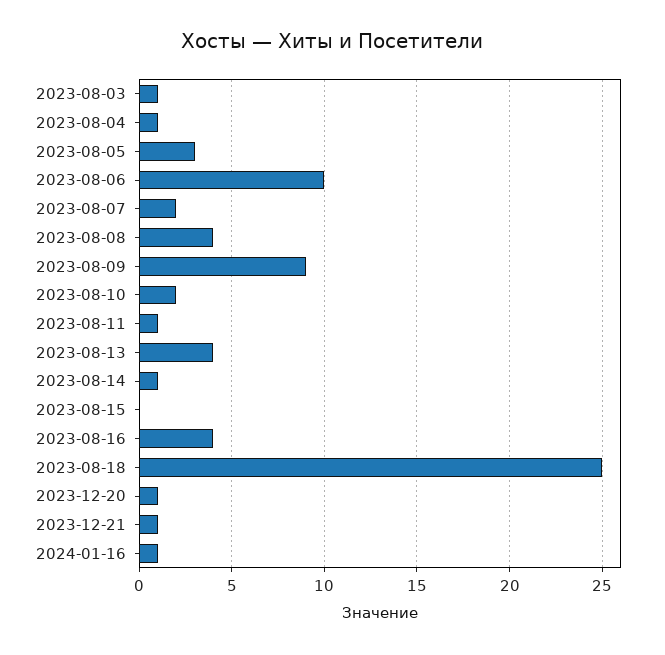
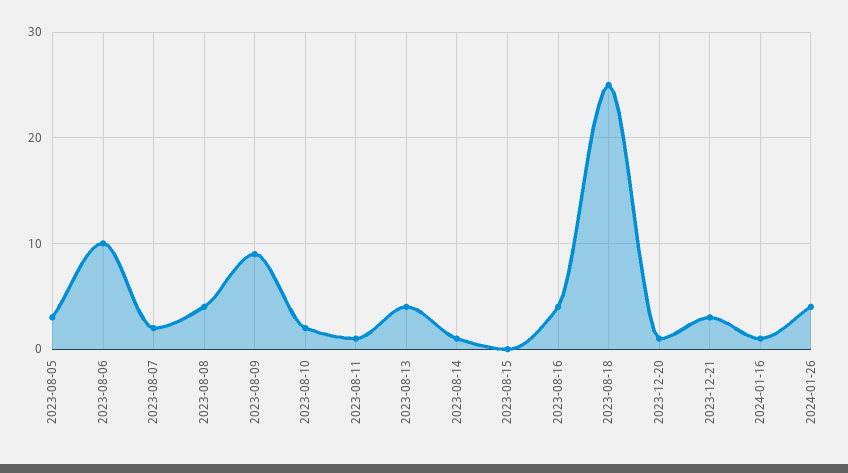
2023-08-03: 1 -> none
2023-08-04: 1 -> none
2023-12-21: 1 -> 3
2024-01-26: none -> 4

